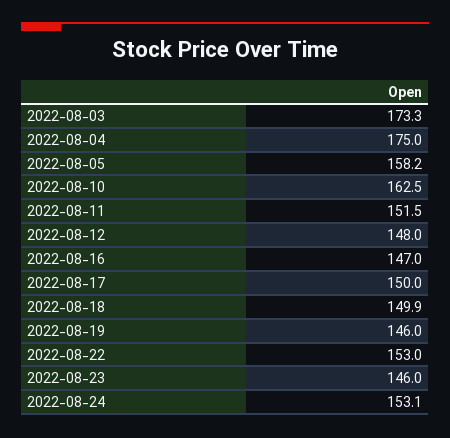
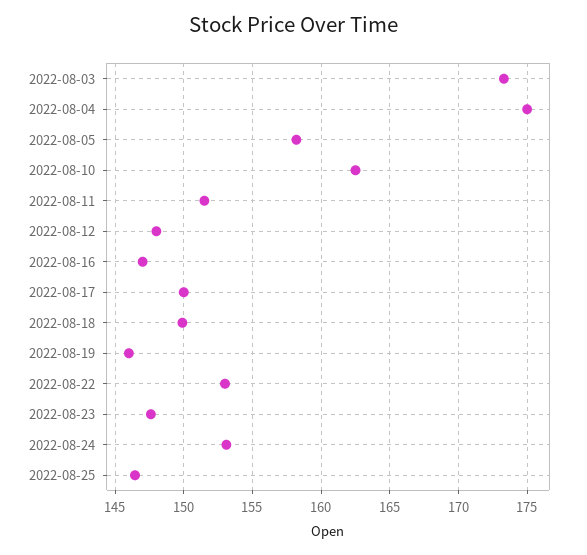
2022-08-23: 146 -> 147.5
2022-08-25: none -> 146.5

